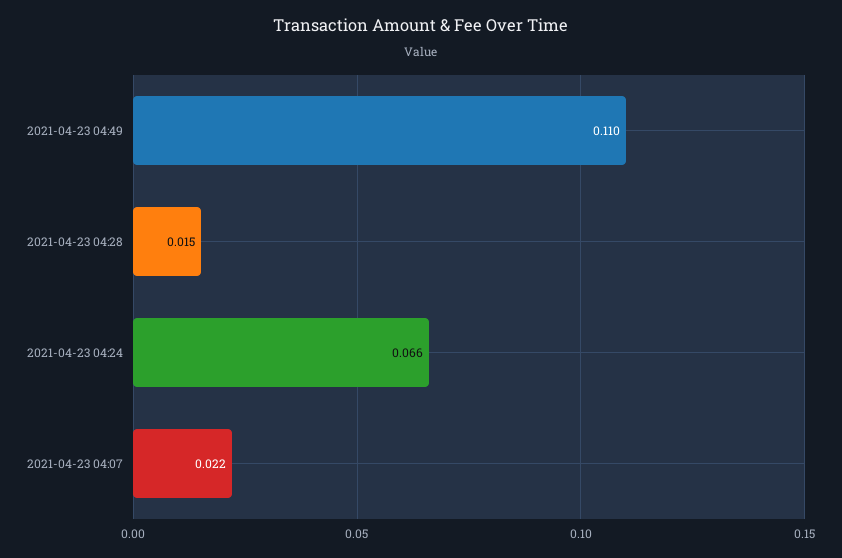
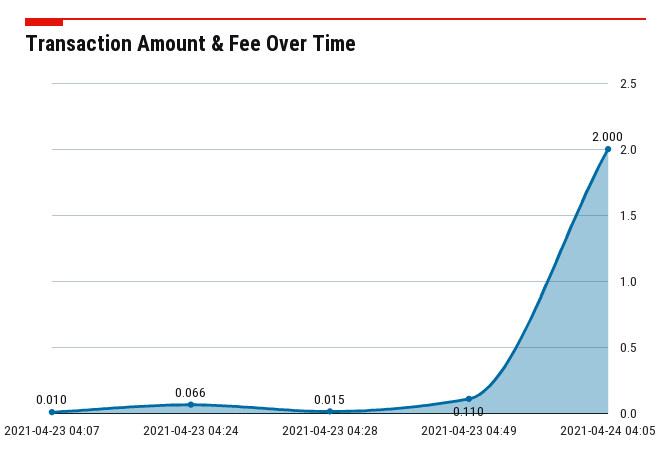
2021-04-23 04:07: 0.022 -> 0.01
2021-04-24 04:05: none -> 2

